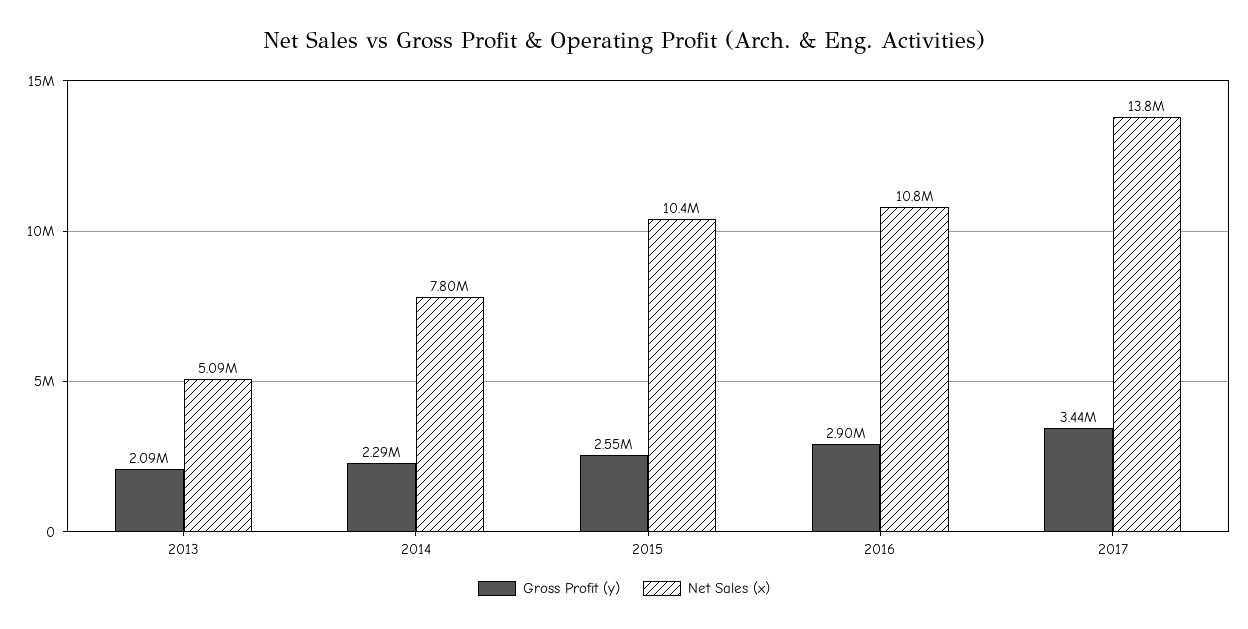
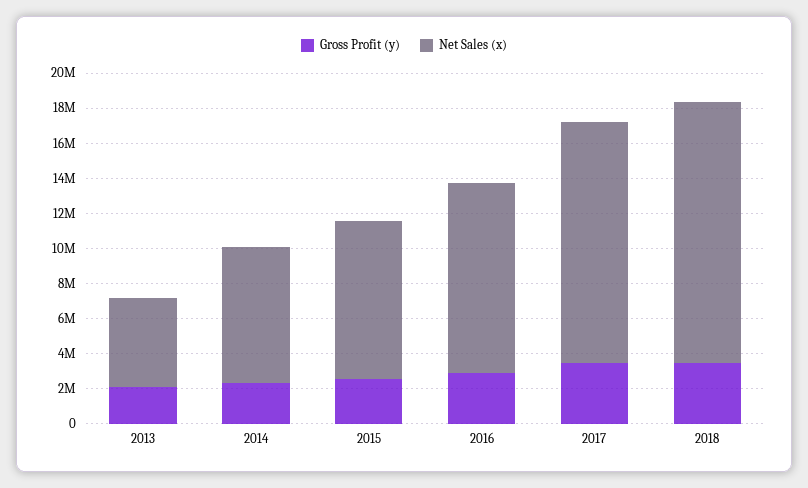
Net Sales (x), 2015: 10400000 -> 9000000
Gross Profit (y), 2018: none -> 3500000
Net Sales (x), 2018: none -> 15000000

